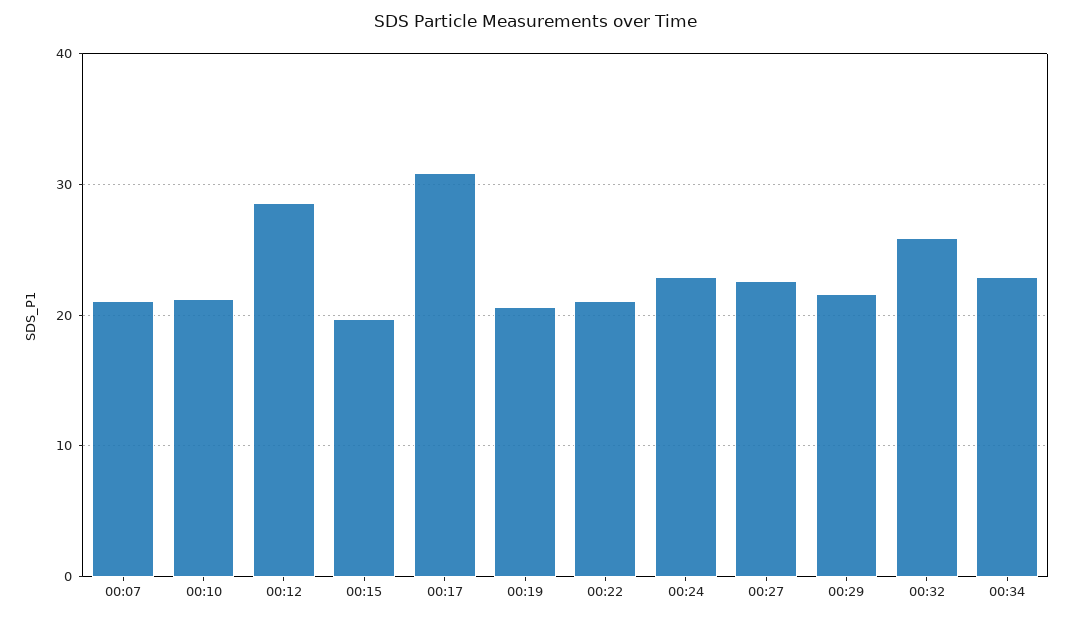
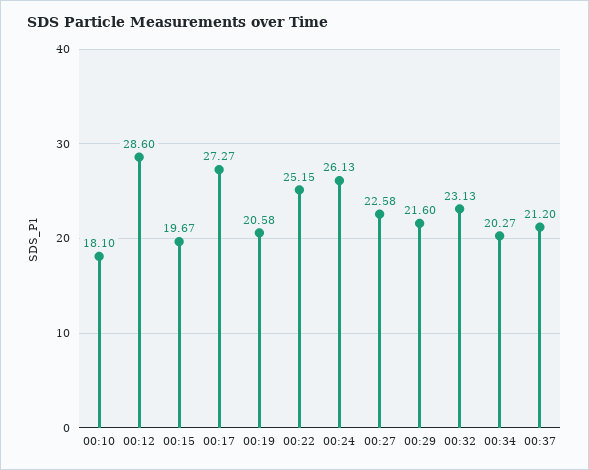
00:07: 21 -> none
00:10: 21 -> 18.1
00:17: 31 -> 27.27
00:22: 21 -> 25.15
00:24: 23 -> 26.13
00:32: 26 -> 23.13
00:34: 23 -> 20.27
00:37: none -> 21.2

